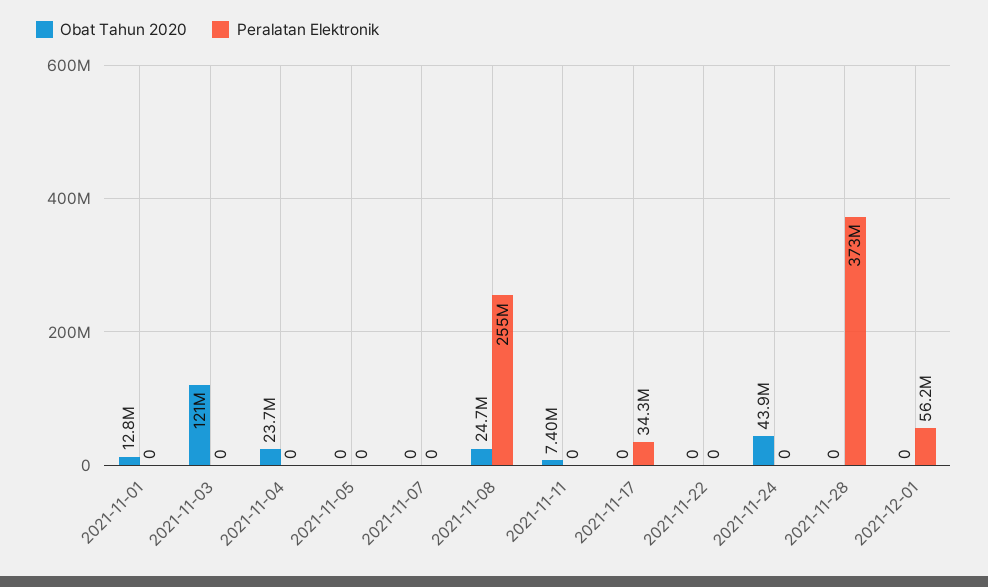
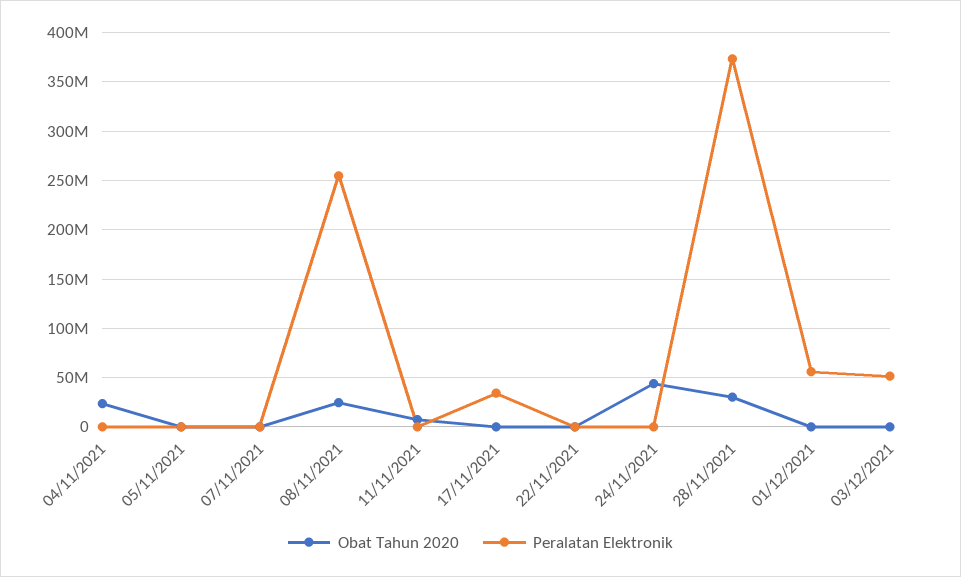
Obat Tahun 2020, 2021-11-01: 12800000 -> none
Peralatan Elektronik, 2021-11-01: 0 -> none
Obat Tahun 2020, 2021-11-03: 121000000 -> none
Peralatan Elektronik, 2021-11-03: 0 -> none
Obat Tahun 2020, 2021-11-28: 0 -> 30000000
Obat Tahun 2020, 03/12/2021: none -> 0
Peralatan Elektronik, 03/12/2021: none -> 50000000

